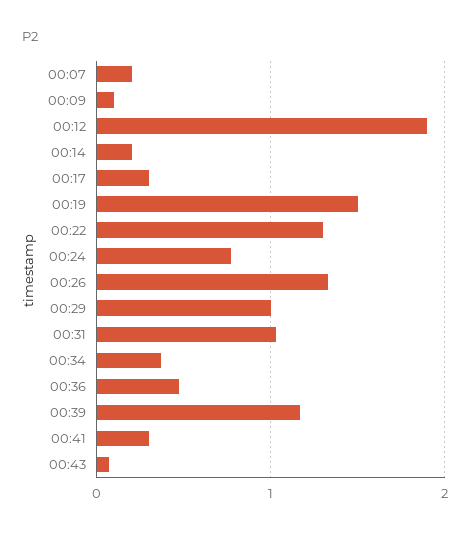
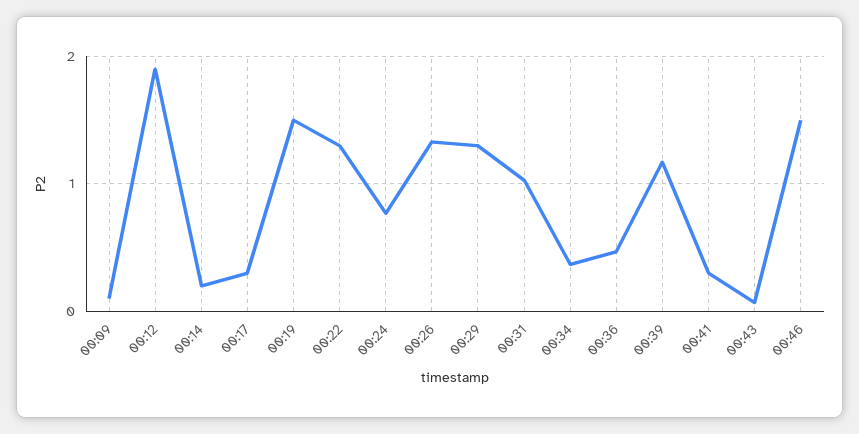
00:07: 0.2 -> none
00:29: 1 -> 1.3
00:46: none -> 1.5

